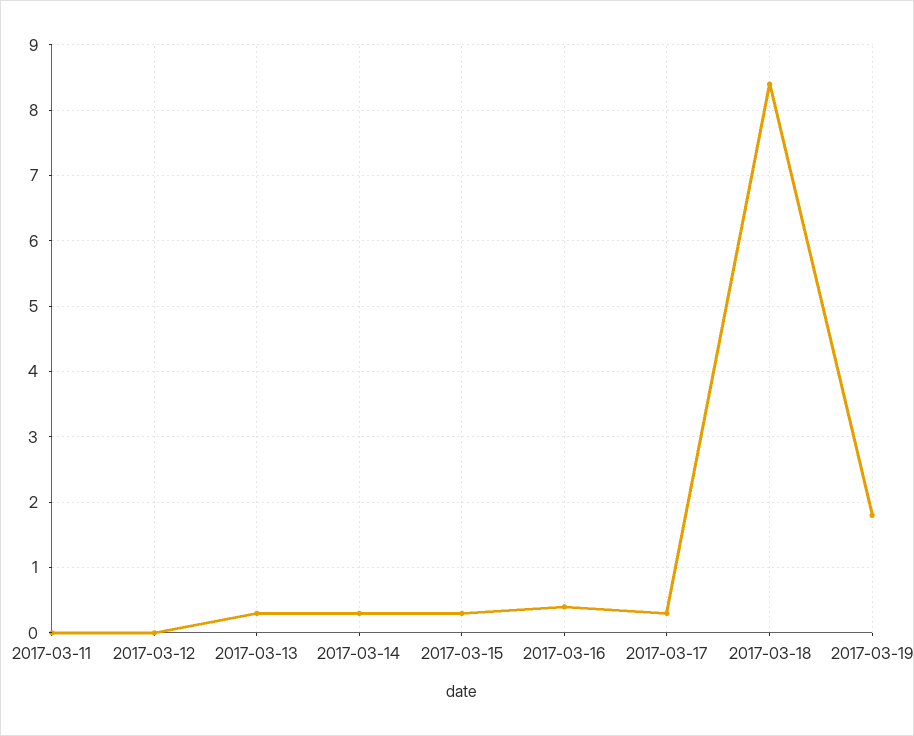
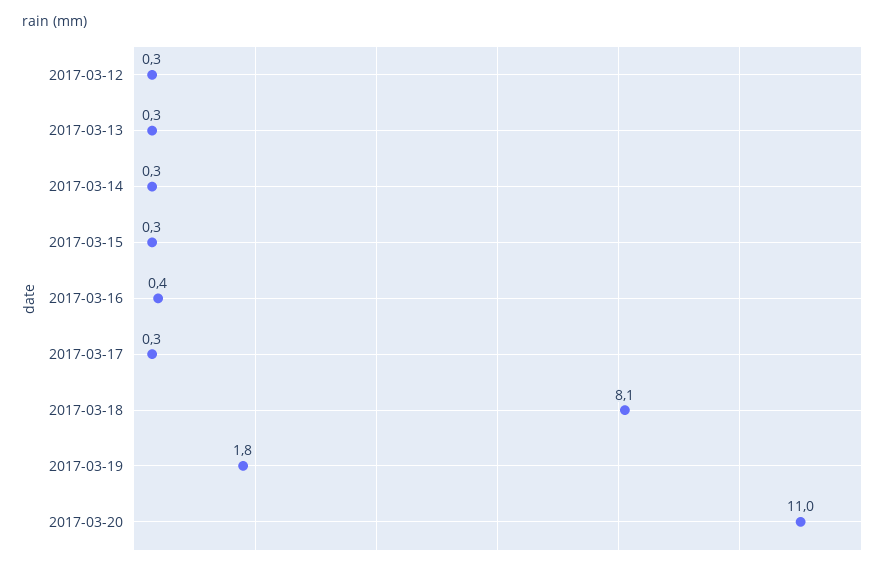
2017-03-11: 0 -> none
2017-03-12: 0 -> 0.3
2017-03-18: 8.4 -> 8.1
2017-03-20: none -> 11

